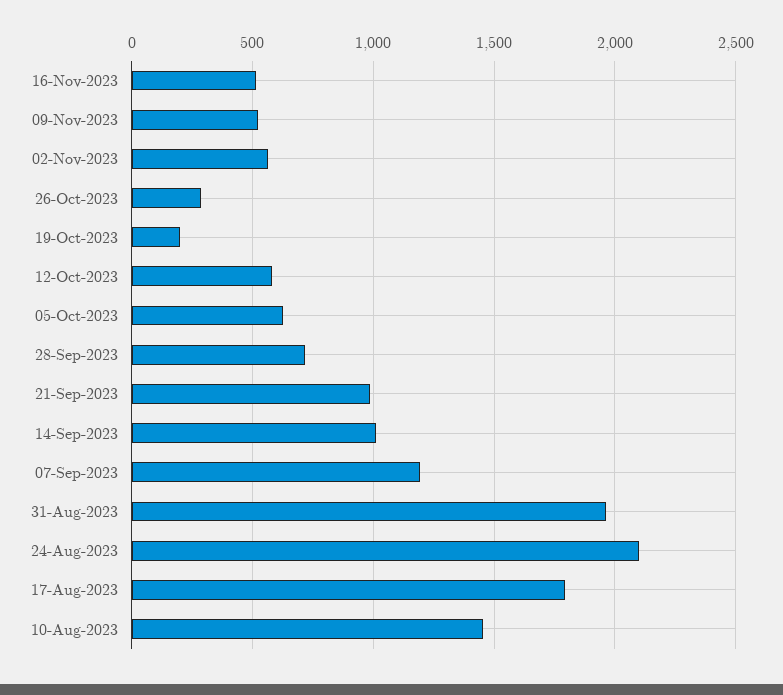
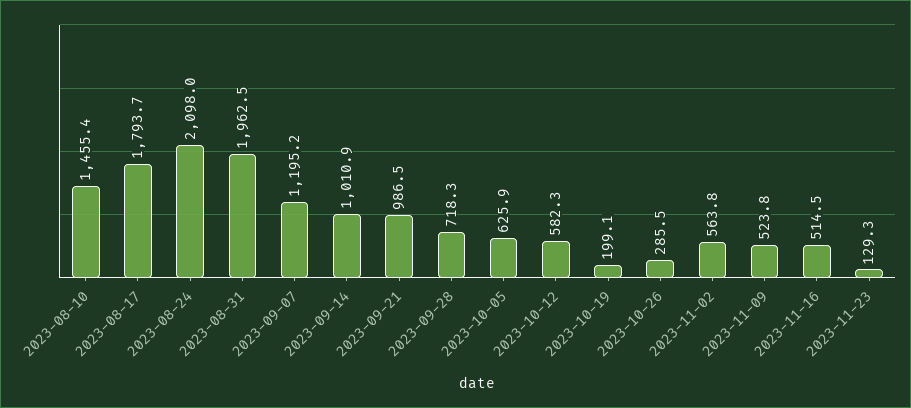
2023-11-23: none -> 129.3

